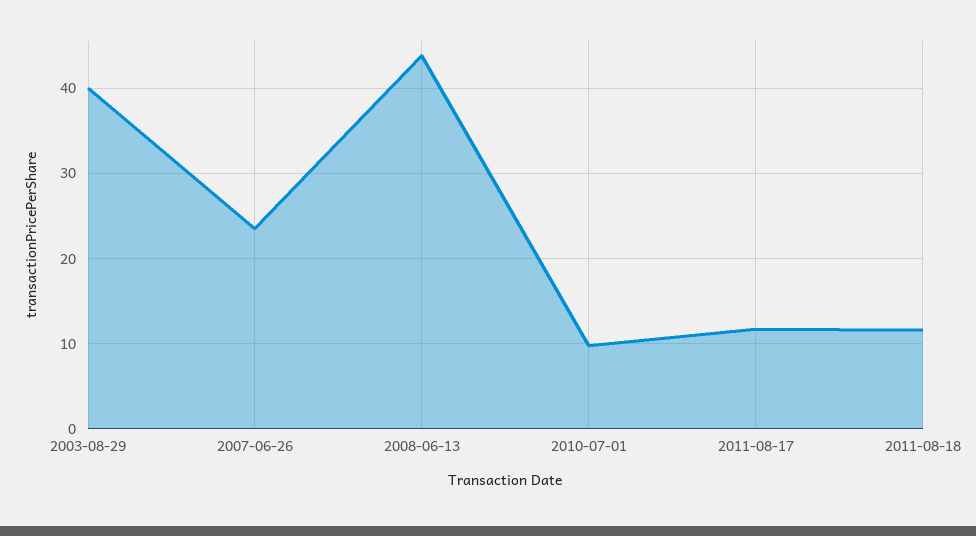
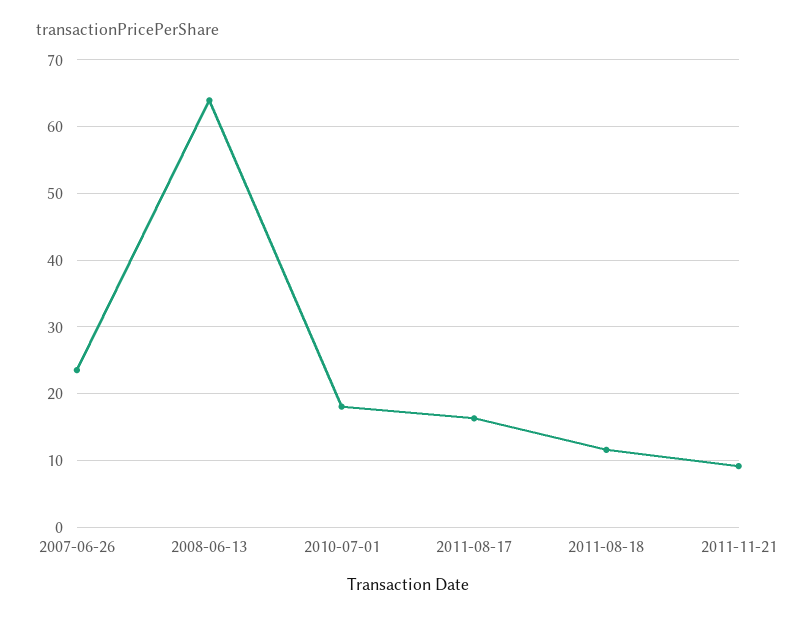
2003-08-29: 40 -> none
2008-06-13: 44 -> 64
2010-07-01: 10 -> 18
2011-08-17: 12 -> 16
2011-11-21: none -> 9

